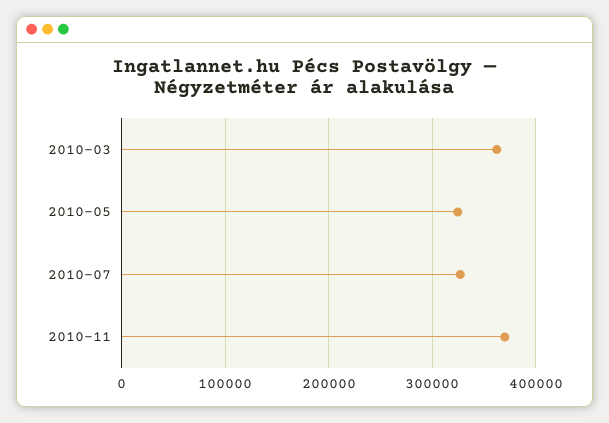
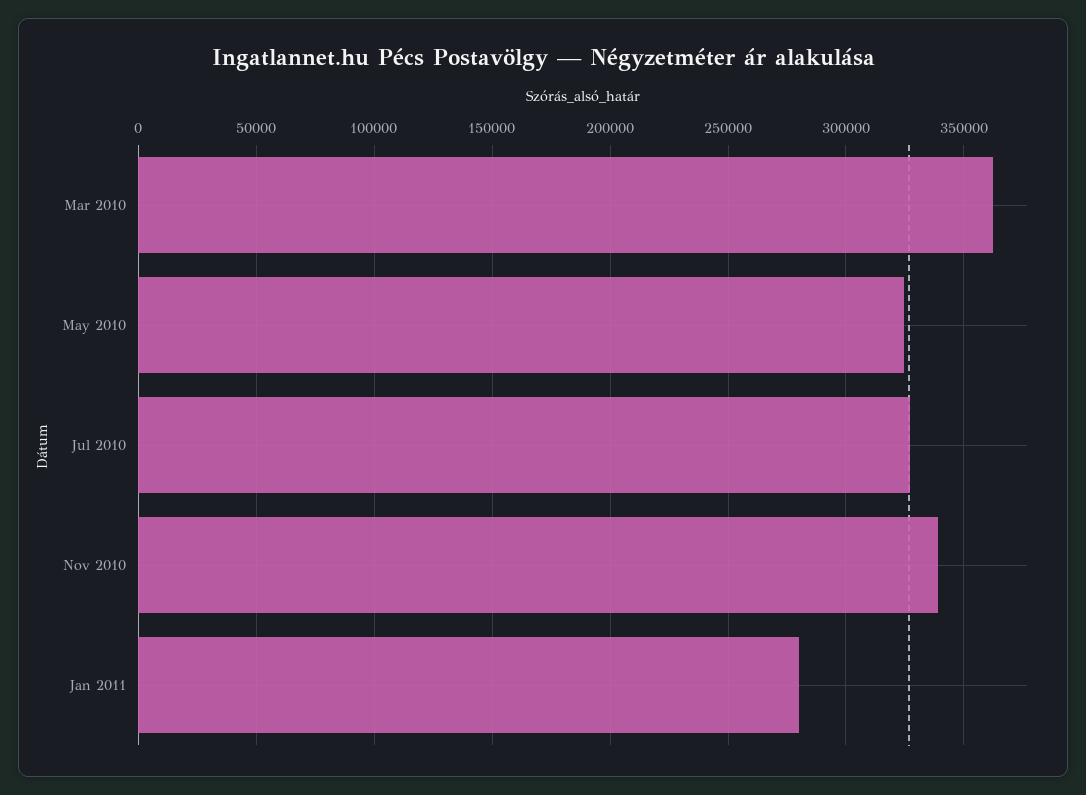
2010-11: 370000 -> 340000
Jan 2011: none -> 280000

